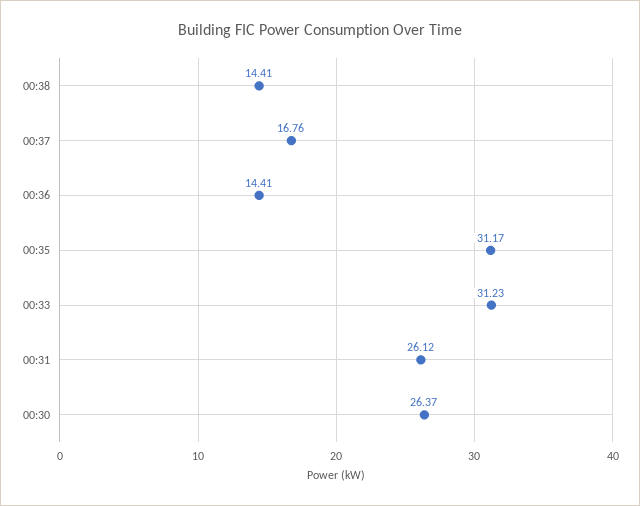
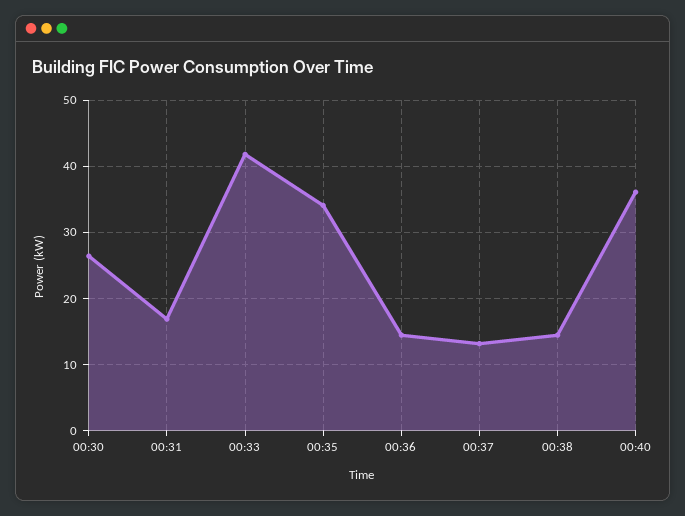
00:37: 16.76 -> 13
00:35: 31.17 -> 34
00:33: 31.23 -> 42
00:31: 26.12 -> 17
00:40: none -> 36

